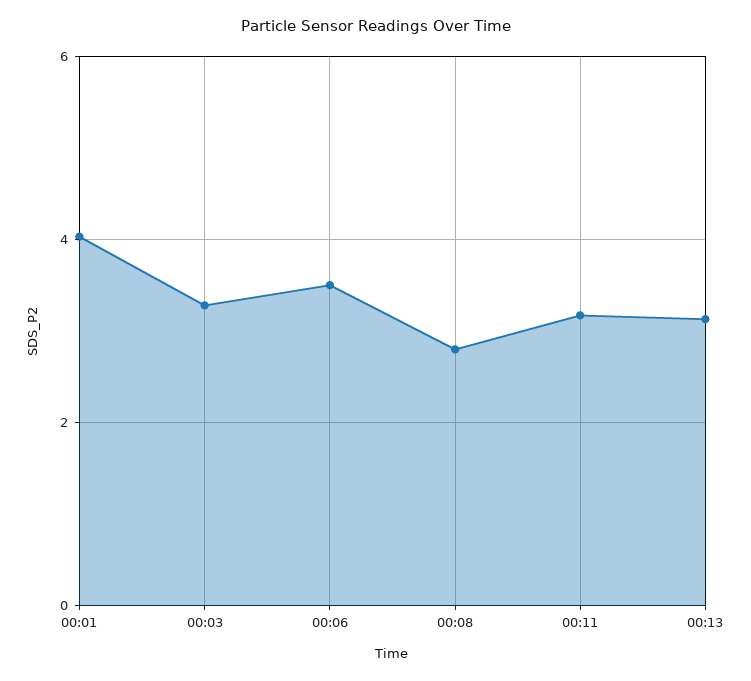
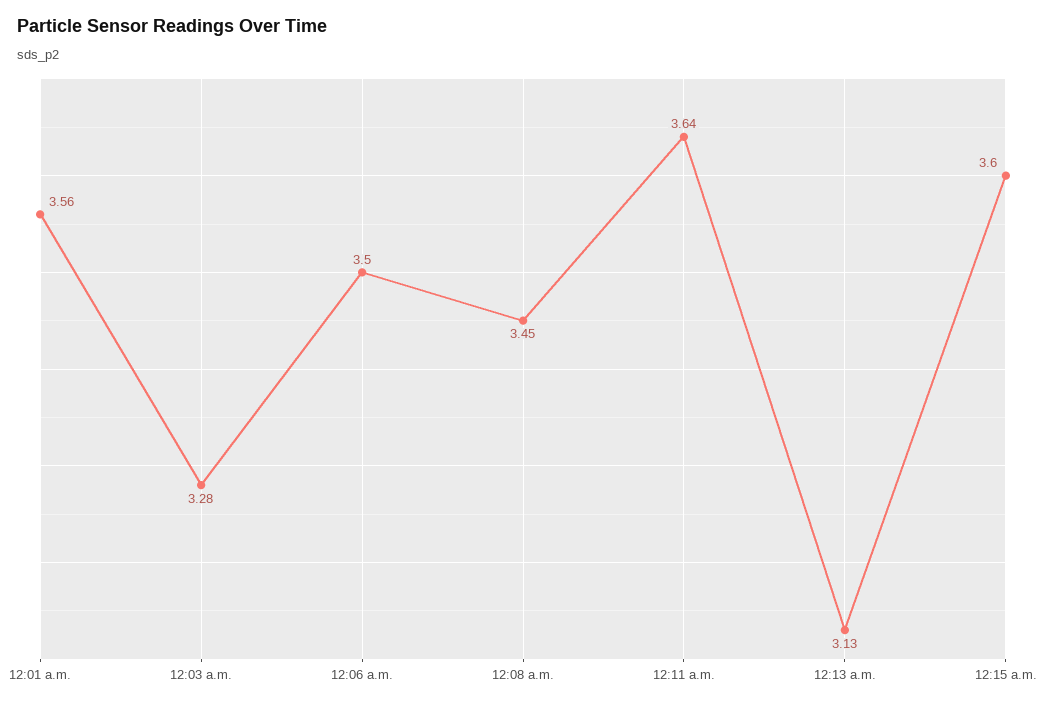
00:01: 4 -> 3.56
00:08: 2.8 -> 3.45
00:11: 3.2 -> 3.64
12:15 a.m.: none -> 3.6

